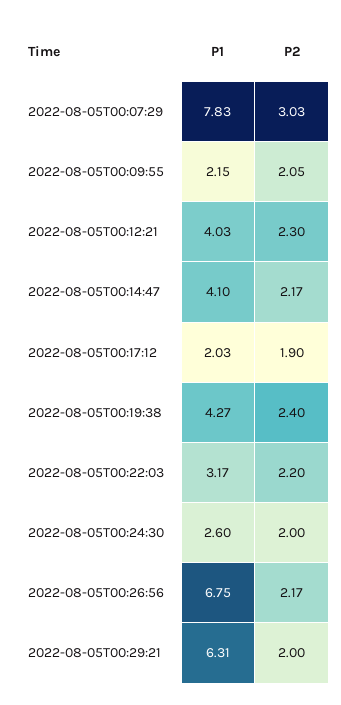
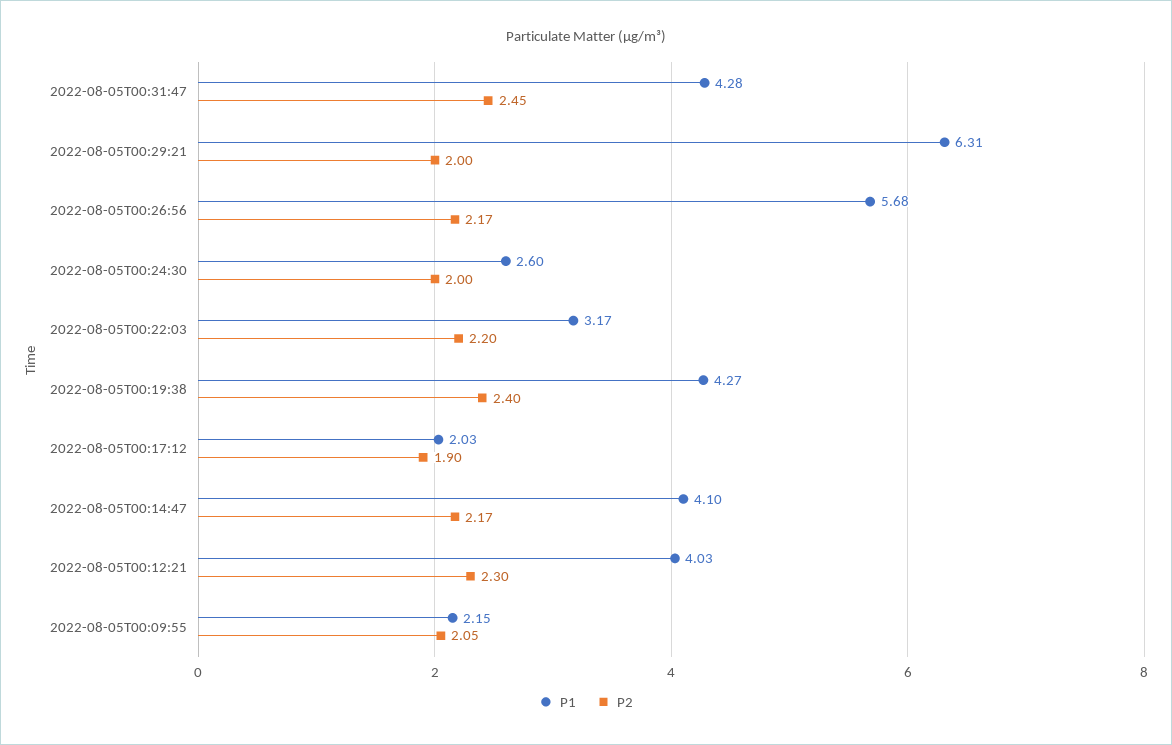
P1, 2022-08-05T00:07:29: 7.83 -> none
P2, 2022-08-05T00:07:29: 3.03 -> none
P1, 2022-08-05T00:26:56: 6.75 -> 5.68
P1, 2022-08-05T00:31:47: none -> 4.28
P2, 2022-08-05T00:31:47: none -> 2.45

